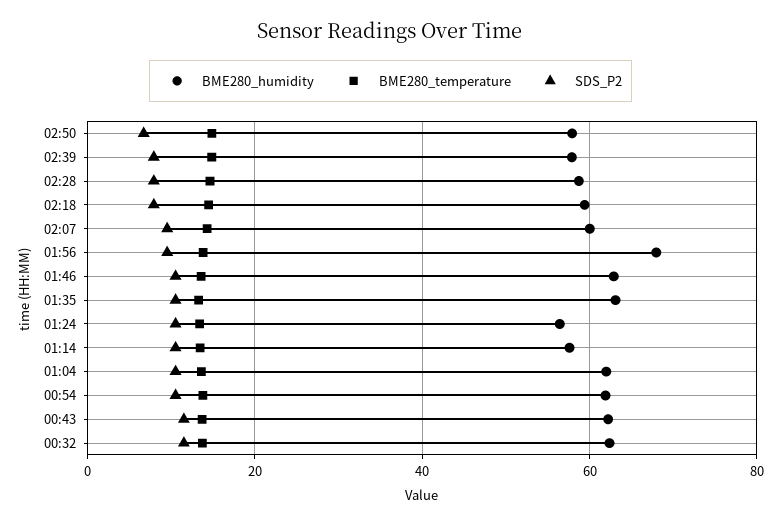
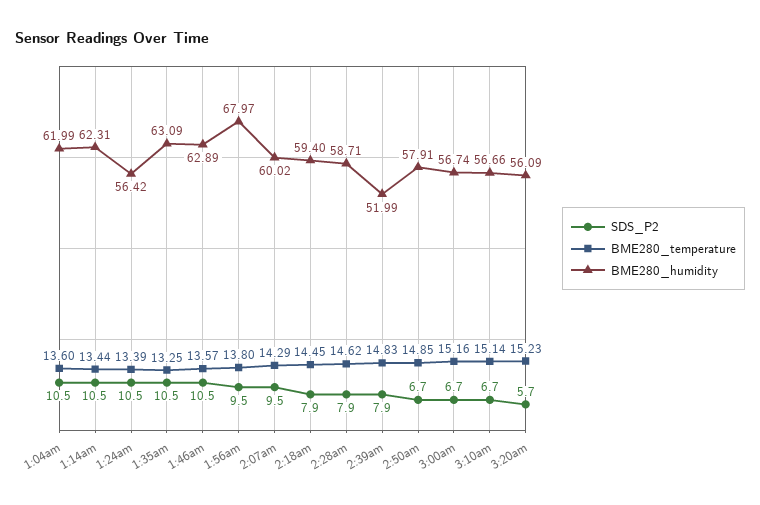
BME280_humidity, 02:39: 58 -> 51.99
BME280_humidity, 01:14: 58 -> 62.31
BME280_humidity, 00:54: 62 -> none
BME280_temperature, 00:54: 14 -> none
SDS_P2, 00:54: 10 -> none
BME280_humidity, 00:43: 62 -> none
BME280_temperature, 00:43: 14 -> none
SDS_P2, 00:43: 12 -> none
BME280_humidity, 00:32: 62 -> none
BME280_temperature, 00:32: 14 -> none
SDS_P2, 00:32: 12 -> none
SDS_P2, 3:00am: none -> 6.7
BME280_temperature, 3:00am: none -> 15.16
BME280_humidity, 3:00am: none -> 56.74
SDS_P2, 3:10am: none -> 6.7
BME280_temperature, 3:10am: none -> 15.14
BME280_humidity, 3:10am: none -> 56.66
SDS_P2, 3:20am: none -> 5.7
BME280_temperature, 3:20am: none -> 15.23
BME280_humidity, 3:20am: none -> 56.09

